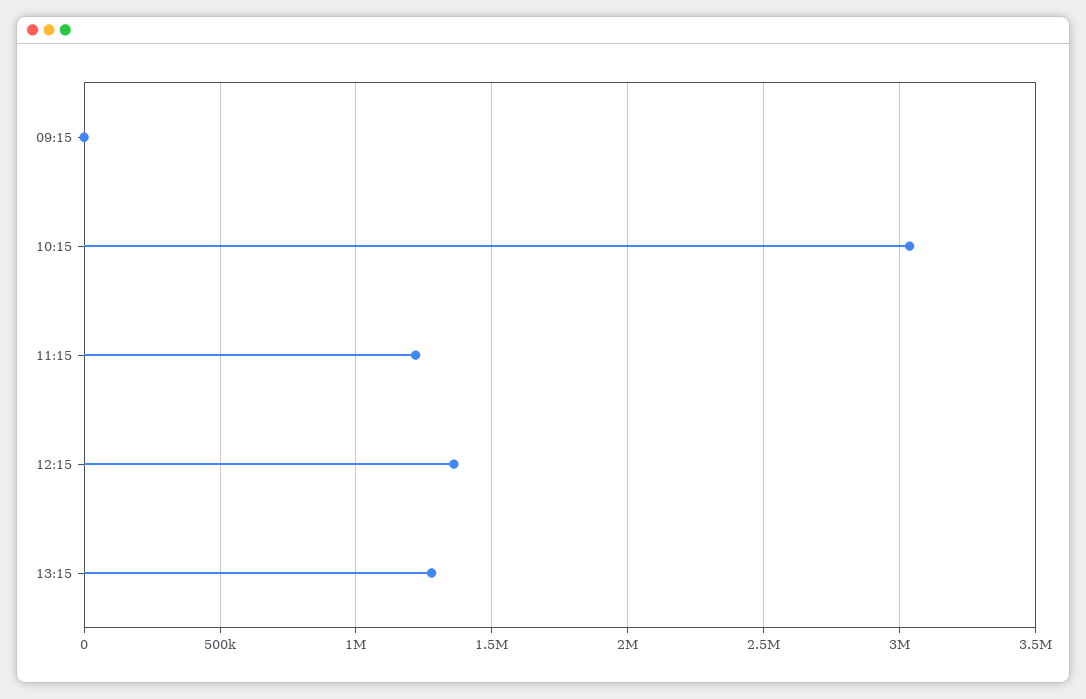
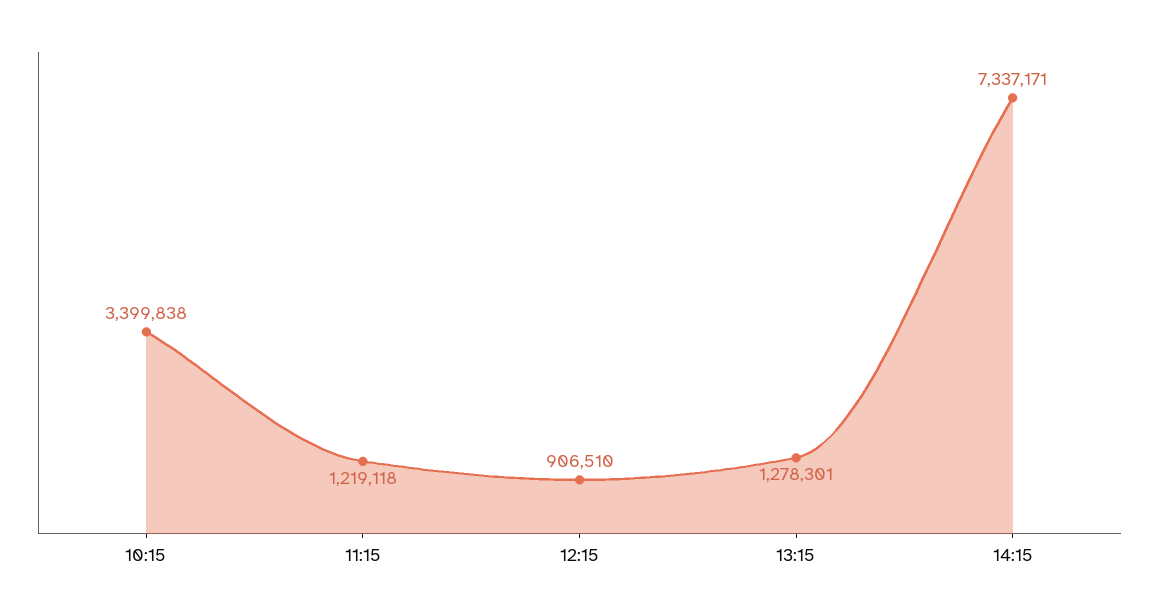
09:15: 0 -> none
10:15: 3050000 -> 3399838
12:15: 1350000 -> 906510
14:15: none -> 7337171

